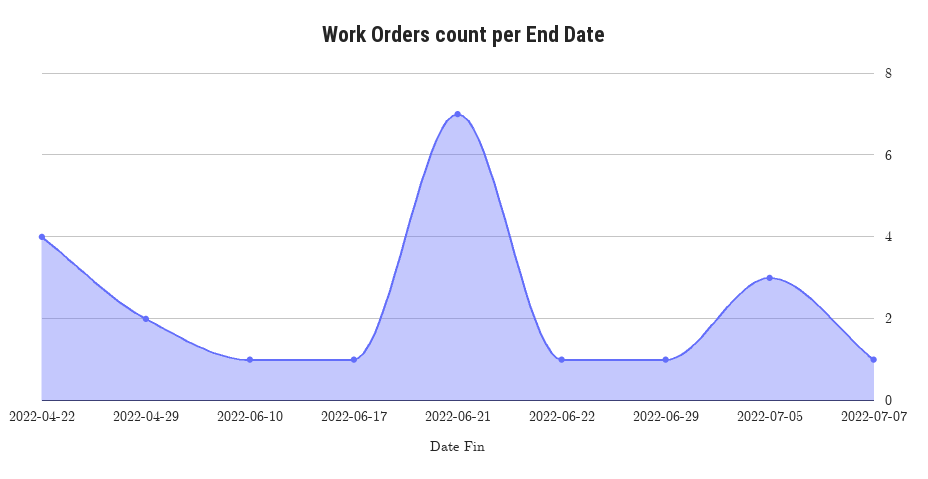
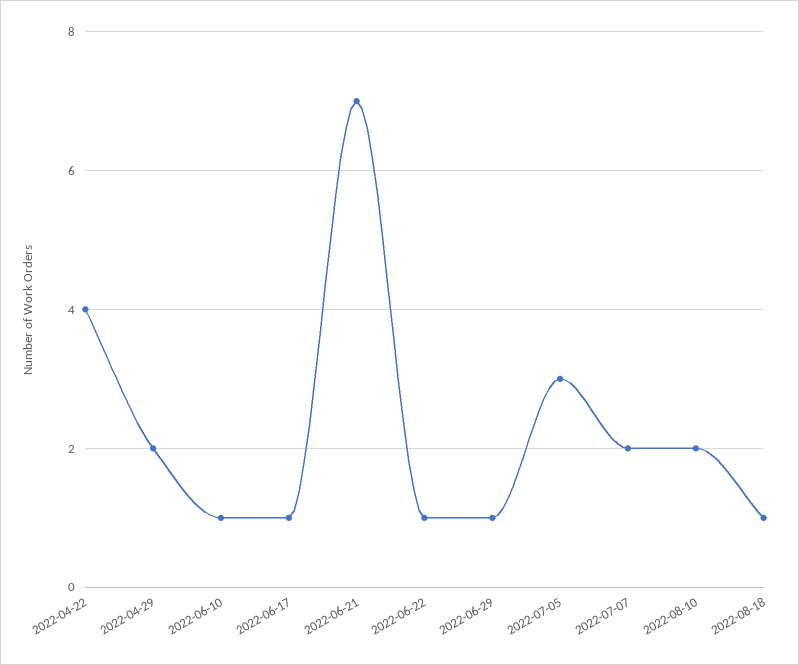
2022-07-07: 1 -> 2
2022-08-10: none -> 2
2022-08-18: none -> 1

